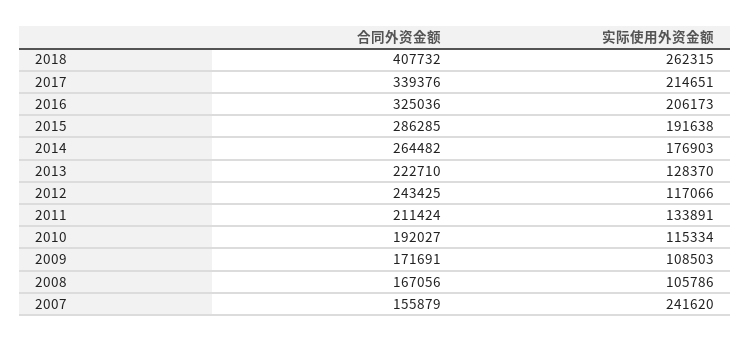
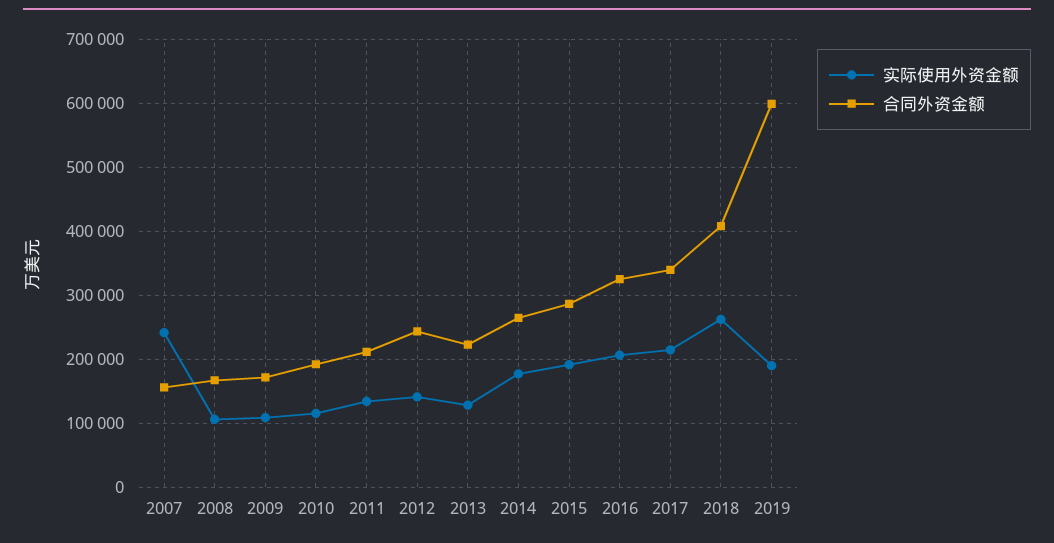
实际使用外资金额, 2012: 117066 -> 140000
实际使用外资金额, 2019: none -> 190000
合同外资金额, 2019: none -> 600000

